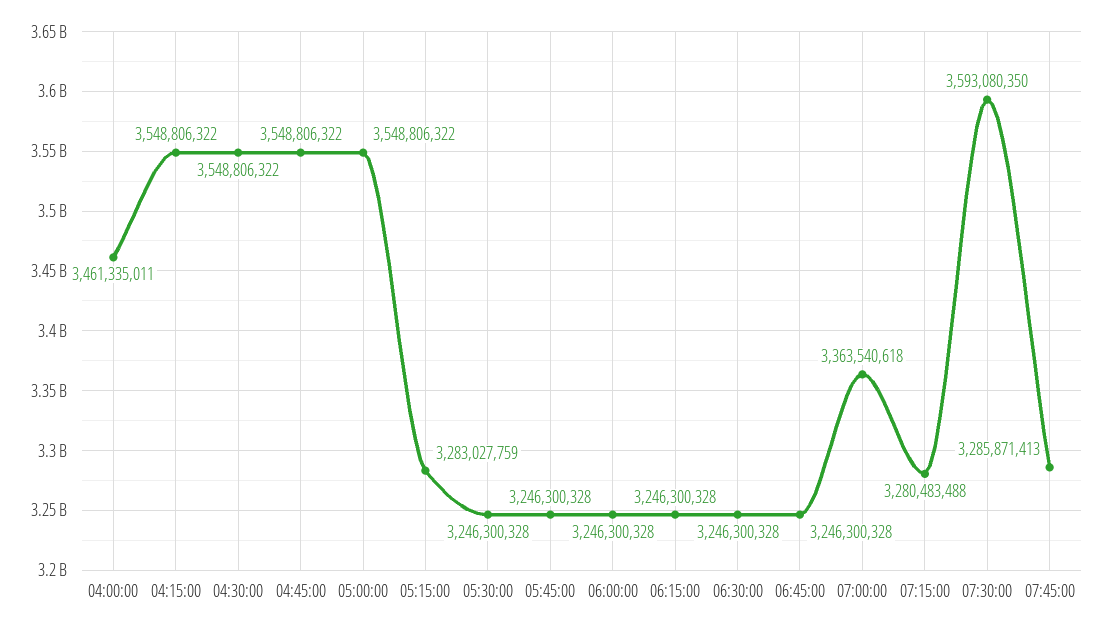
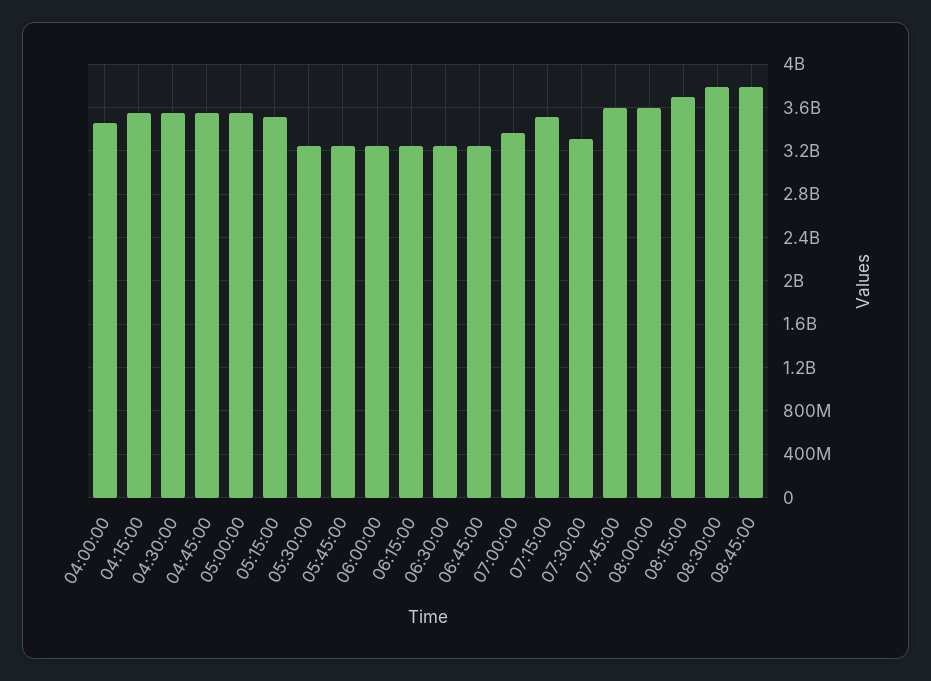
05:15:00: 3283027759 -> 3500000000
07:15:00: 3280483488 -> 3500000000
07:30:00: 3593080350 -> 3300000000
07:45:00: 3285871413 -> 3600000000
08:00:00: none -> 3600000000
08:15:00: none -> 3700000000
08:30:00: none -> 3800000000
08:45:00: none -> 3800000000

